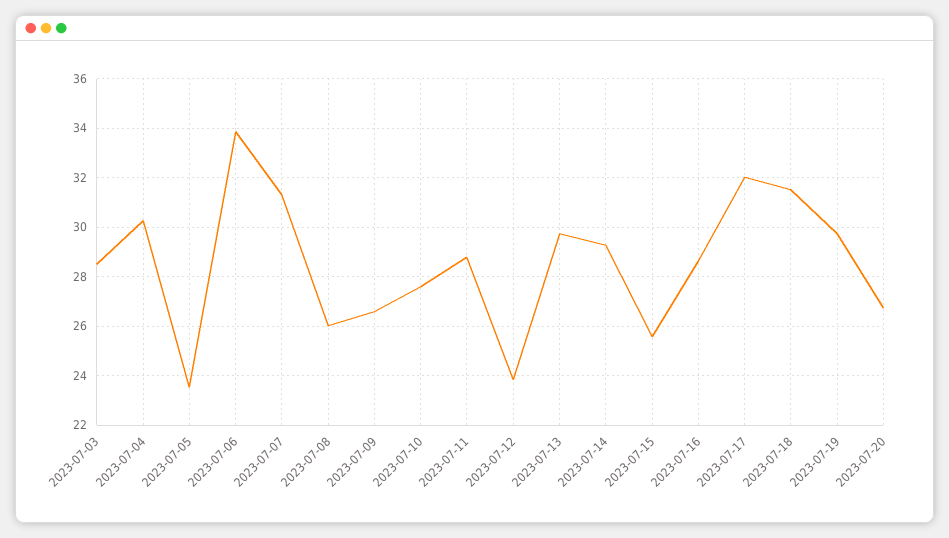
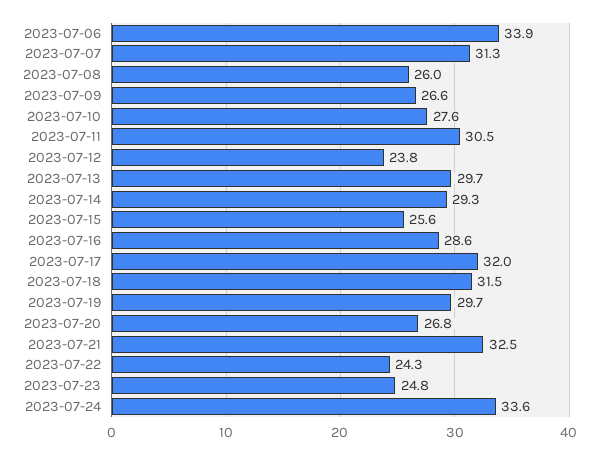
2023-07-03: 28.5 -> none
2023-07-04: 30.25 -> none
2023-07-05: 23.5 -> none
2023-07-11: 28.75 -> 30.5
2023-07-21: none -> 32.5
2023-07-22: none -> 24.3
2023-07-23: none -> 24.8
2023-07-24: none -> 33.6

